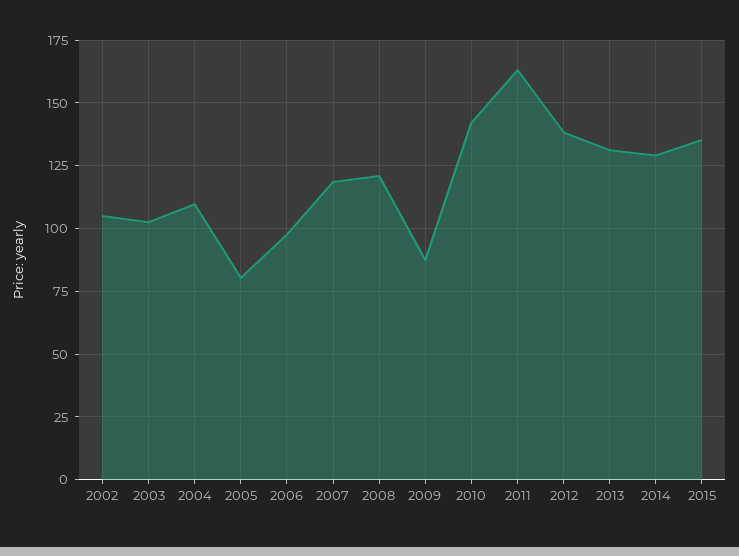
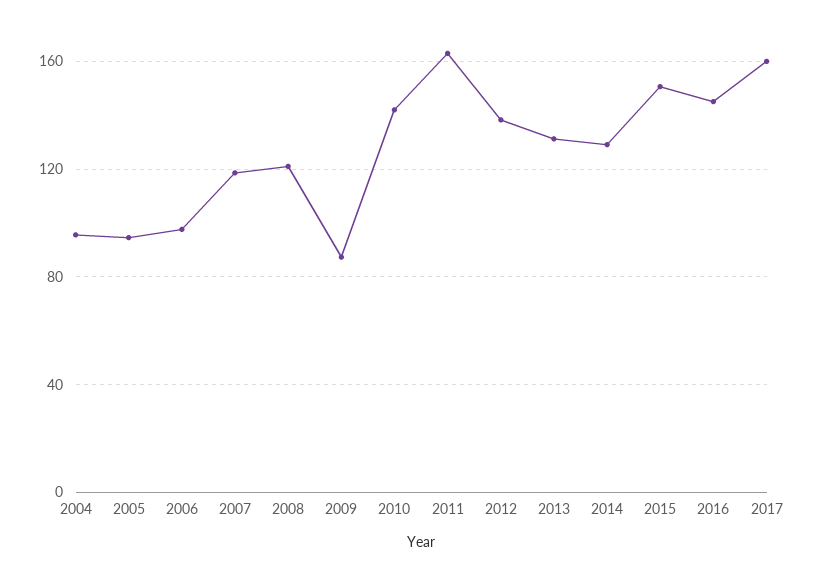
2002: 105 -> none
2003: 102.5 -> none
2004: 110 -> 95
2005: 80 -> 95
2015: 135 -> 150
2016: none -> 145
2017: none -> 160

